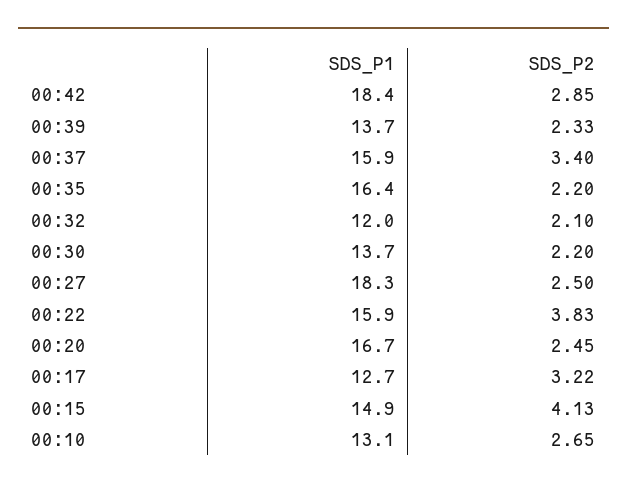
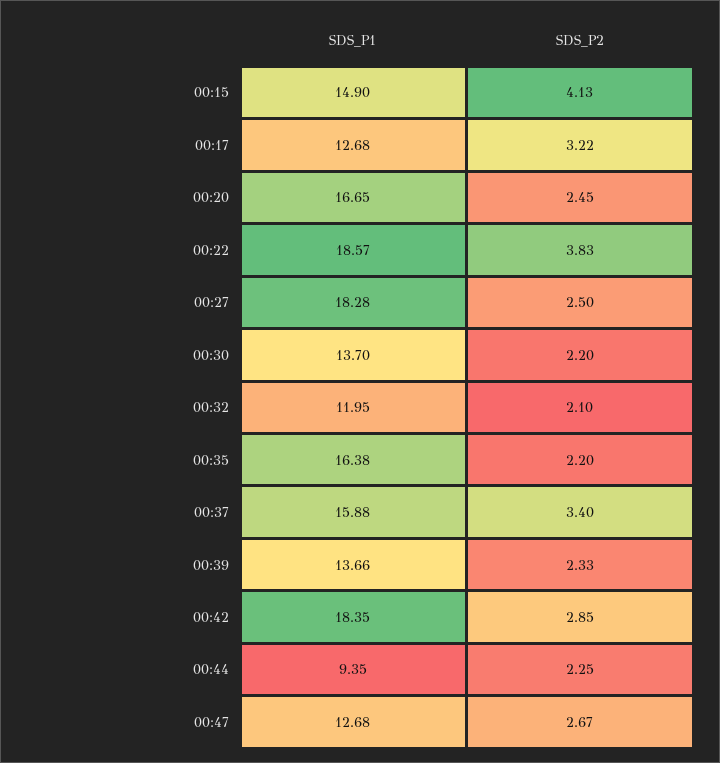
SDS_P1, 00:22: 15.9 -> 18.57
SDS_P1, 00:10: 13.1 -> none
SDS_P2, 00:10: 2.65 -> none
SDS_P1, 00:44: none -> 9.35
SDS_P2, 00:44: none -> 2.25
SDS_P1, 00:47: none -> 12.68
SDS_P2, 00:47: none -> 2.67

